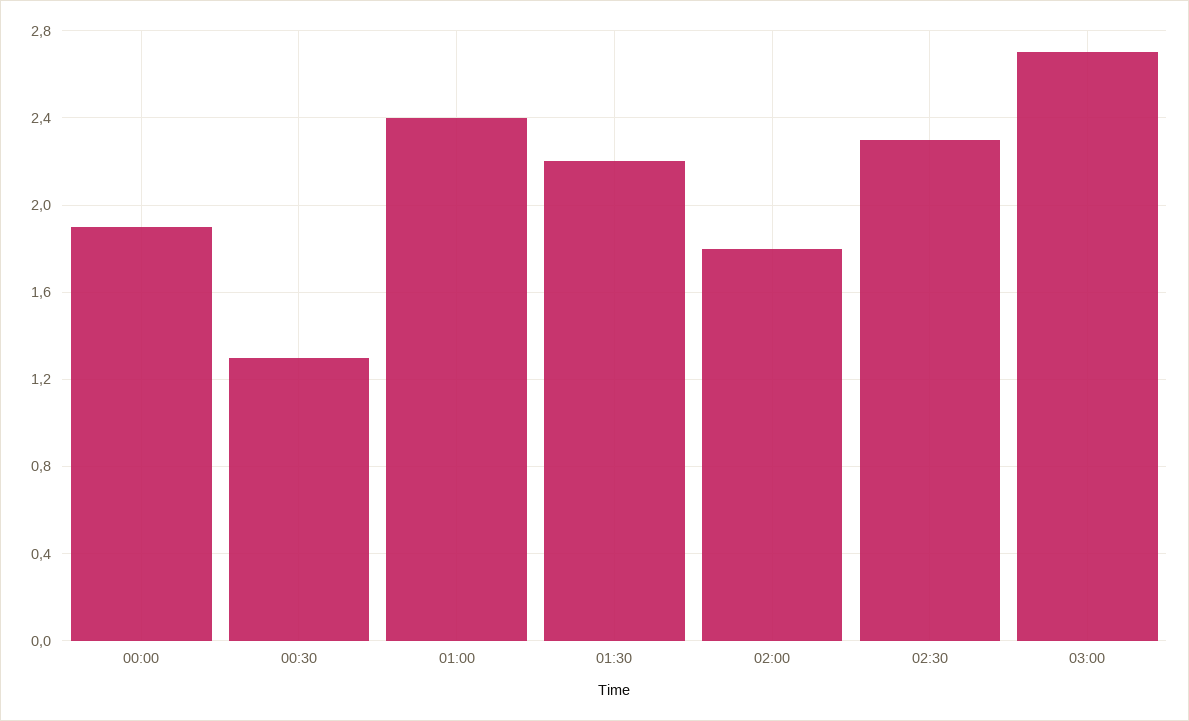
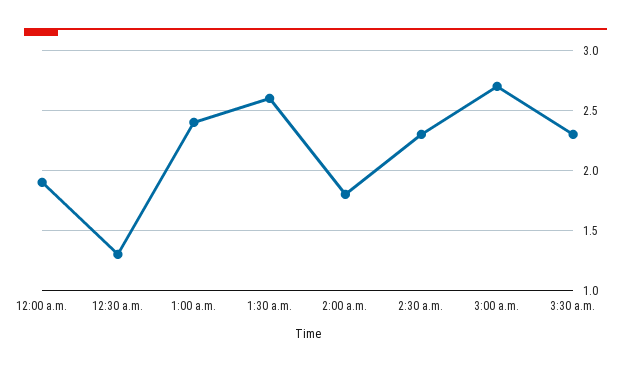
01:30: 2.2 -> 2.6
3:30 a.m.: none -> 2.3

